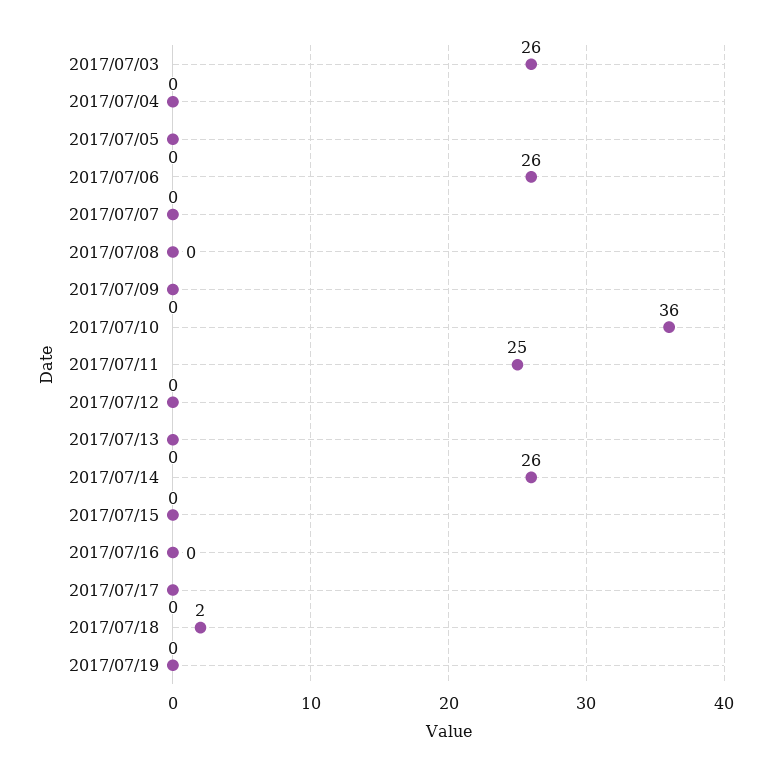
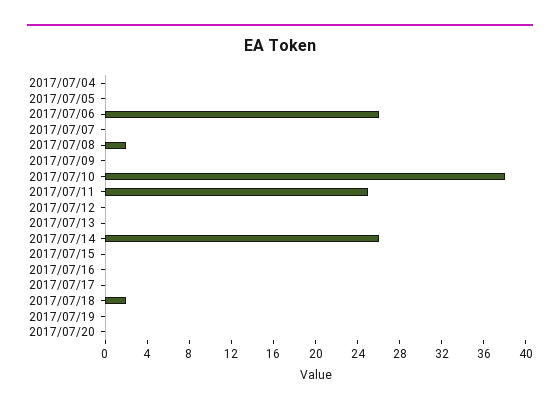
2017/07/03: 26 -> none
2017/07/08: 0 -> 2
2017/07/10: 36 -> 38
2017/07/20: none -> 0

